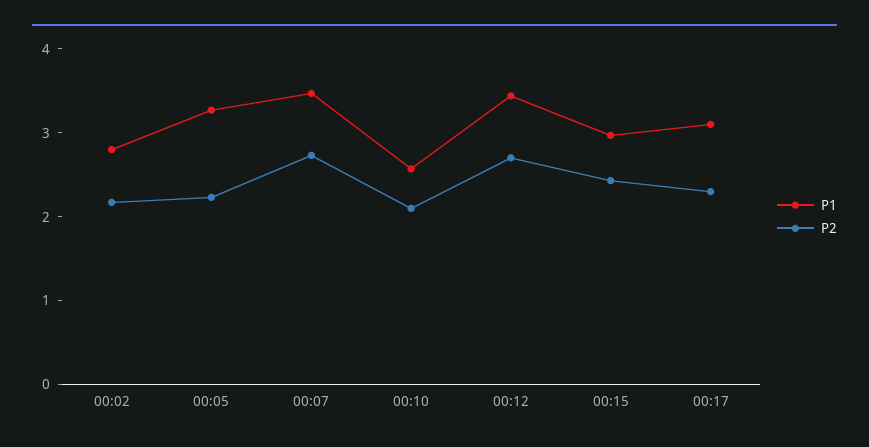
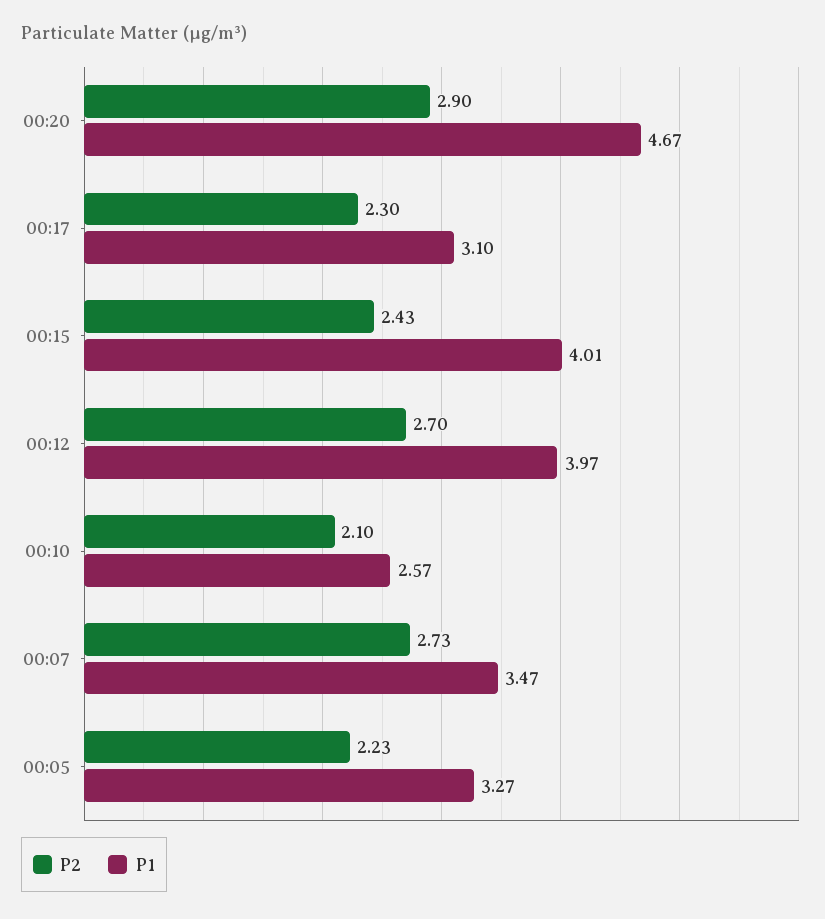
P1, 00:02: 2.8 -> none
P2, 00:02: 2.2 -> none
P1, 00:12: 3.4 -> 3.97
P1, 00:15: 3 -> 4.01
P2, 00:20: none -> 2.9
P1, 00:20: none -> 4.67

